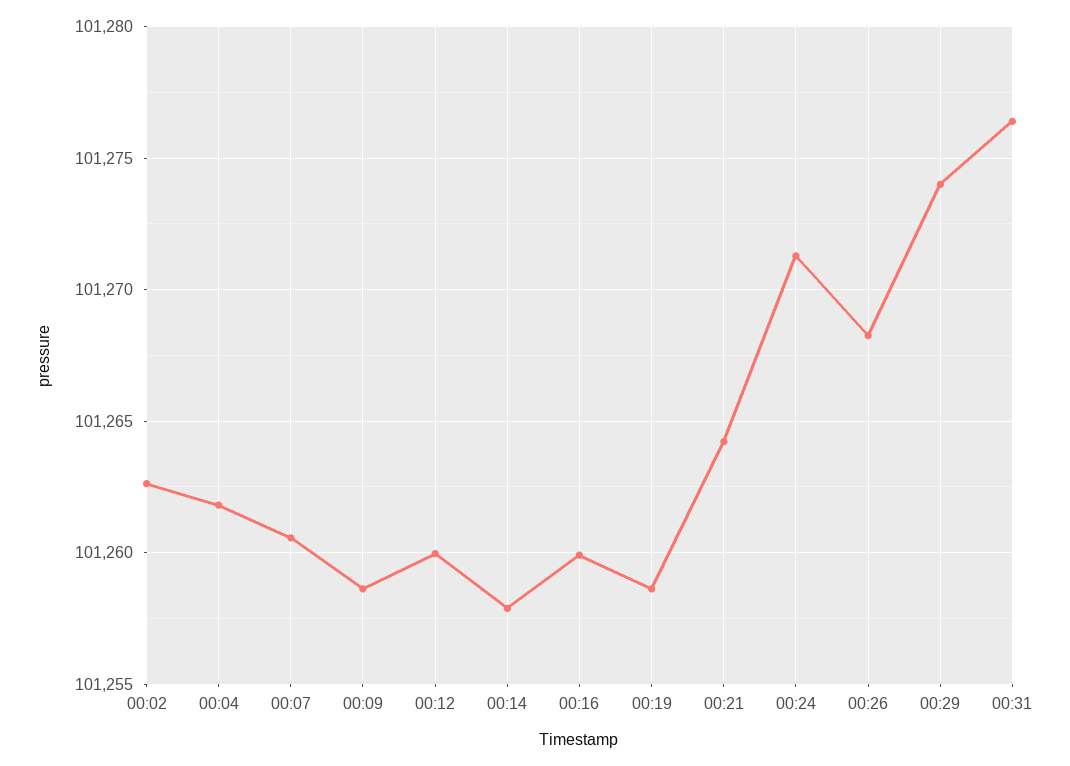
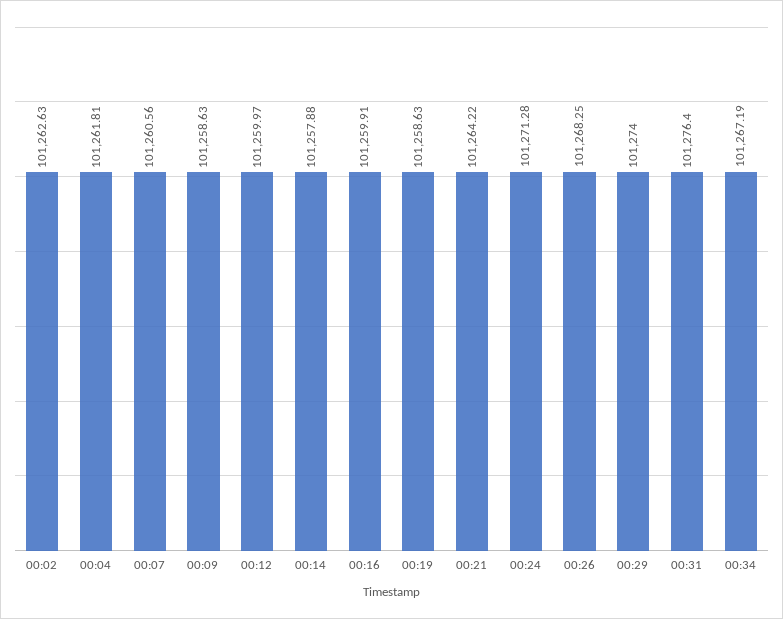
00:34: none -> 101267.19

